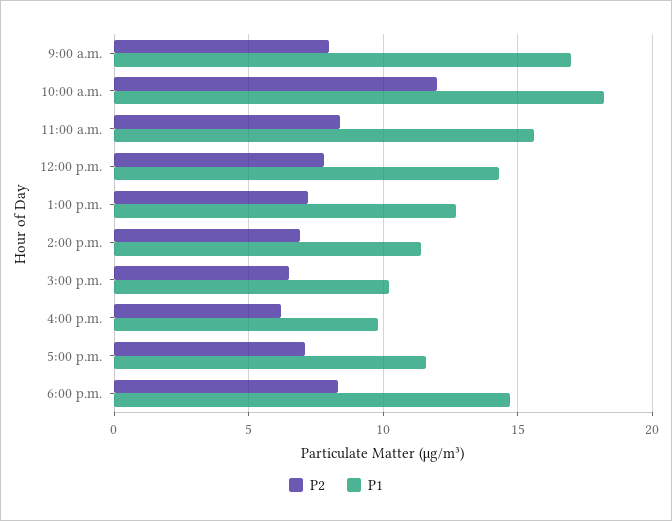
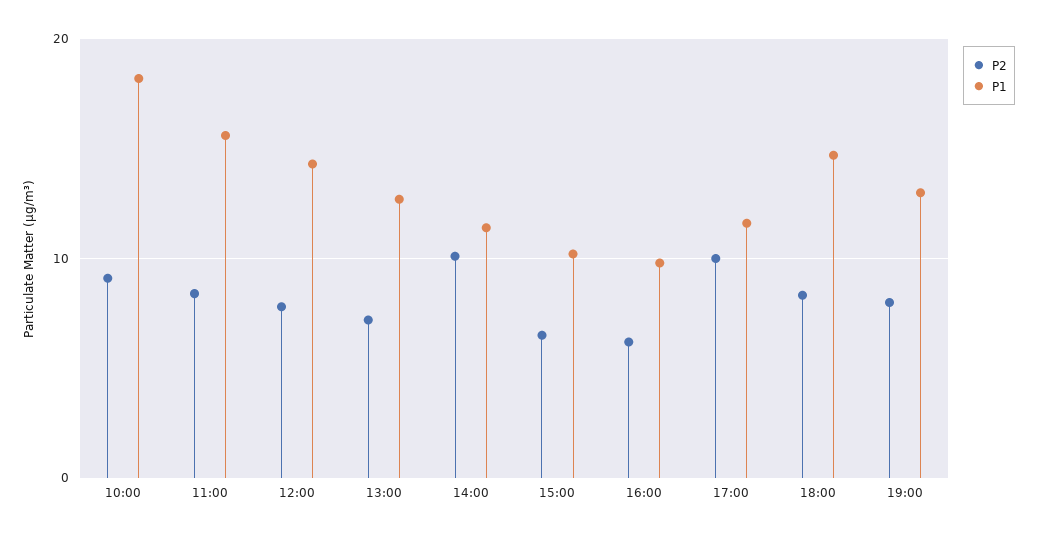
P2, 9:00 a.m.: 8 -> none
P1, 9:00 a.m.: 17 -> none
P2, 10:00 a.m.: 12 -> 9
P2, 2:00 p.m.: 7 -> 10
P2, 5:00 p.m.: 7 -> 10
P2, 19:00: none -> 8
P1, 19:00: none -> 13

